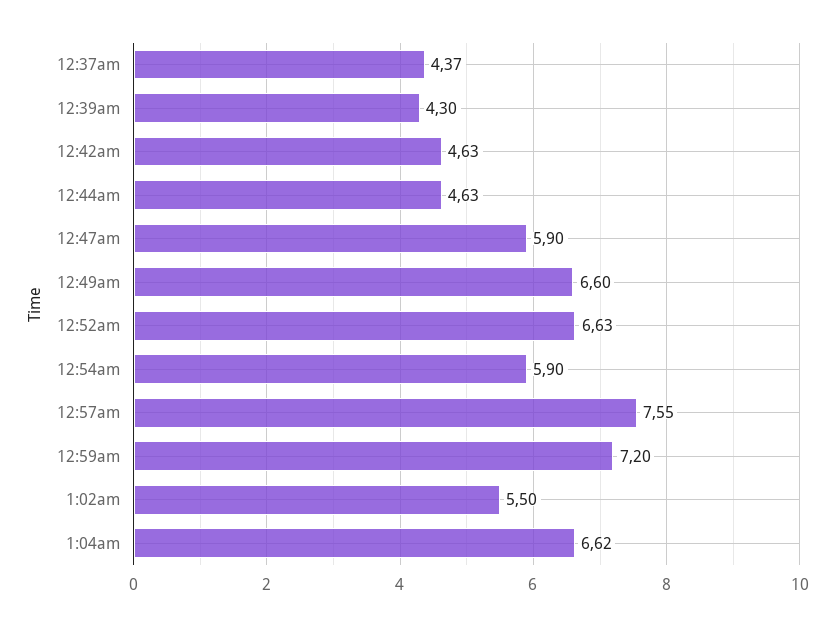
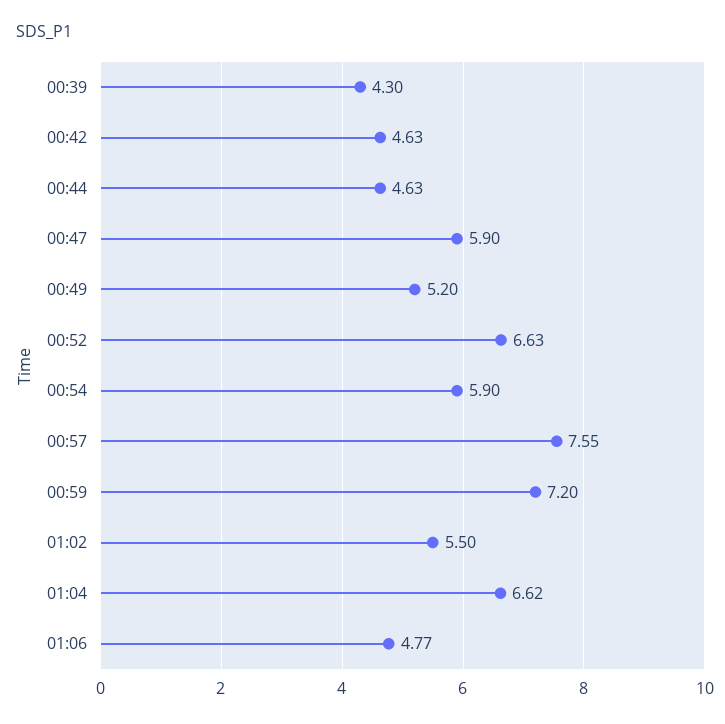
12:37am: 4.37 -> none
12:49am: 6.6 -> 5.2
01:06: none -> 4.77

